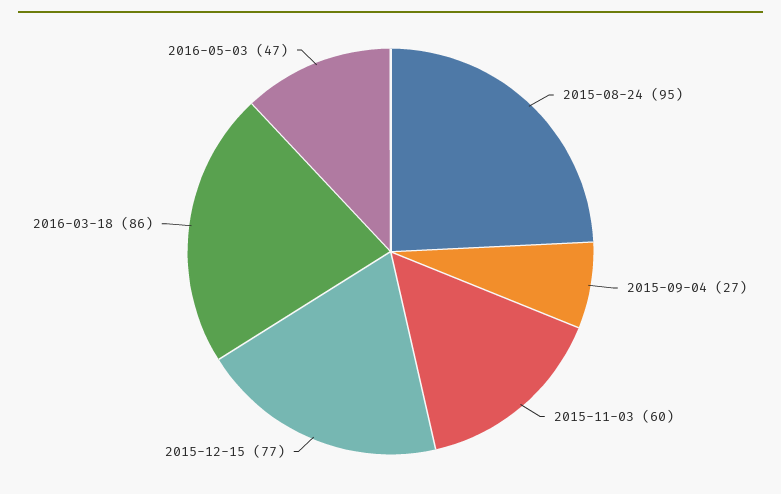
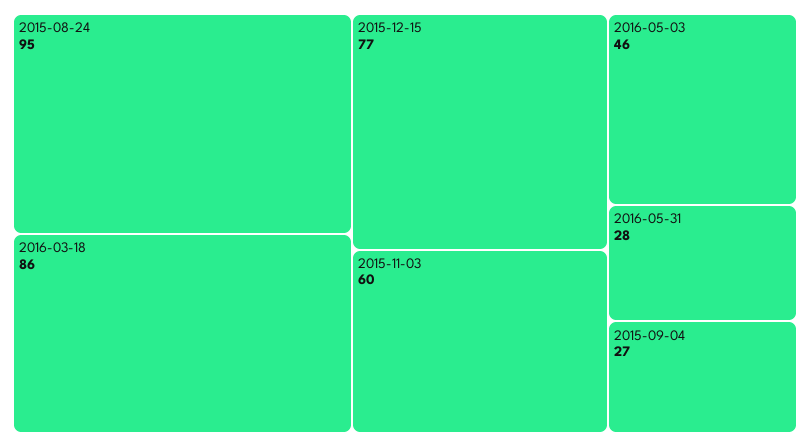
2016-05-03: 47 -> 46
2016-05-31: none -> 28

